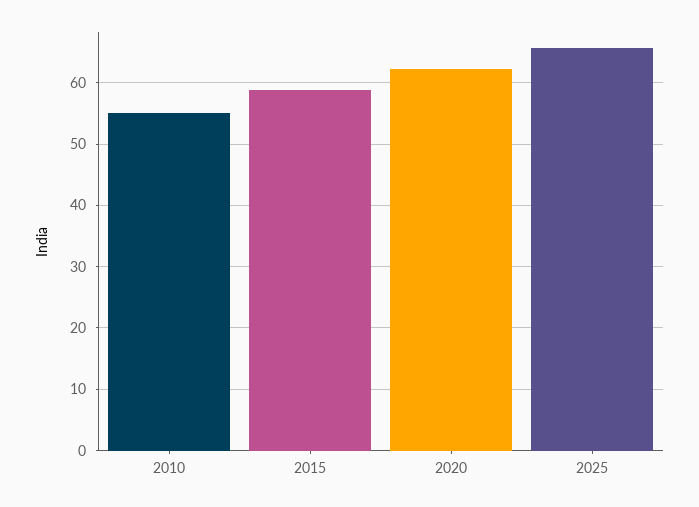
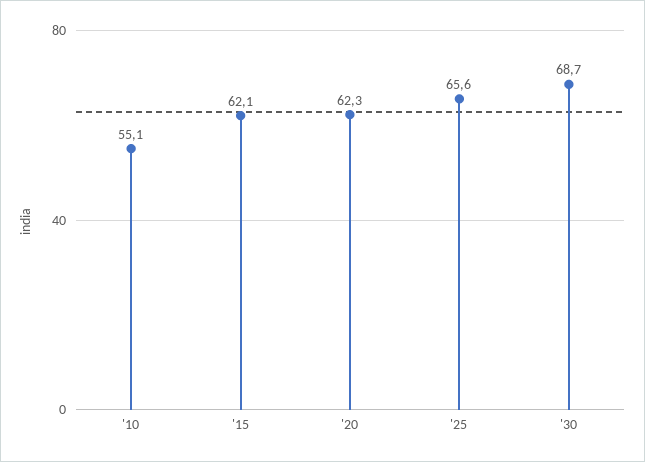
2015: 59 -> 62.1
'30: none -> 68.7

